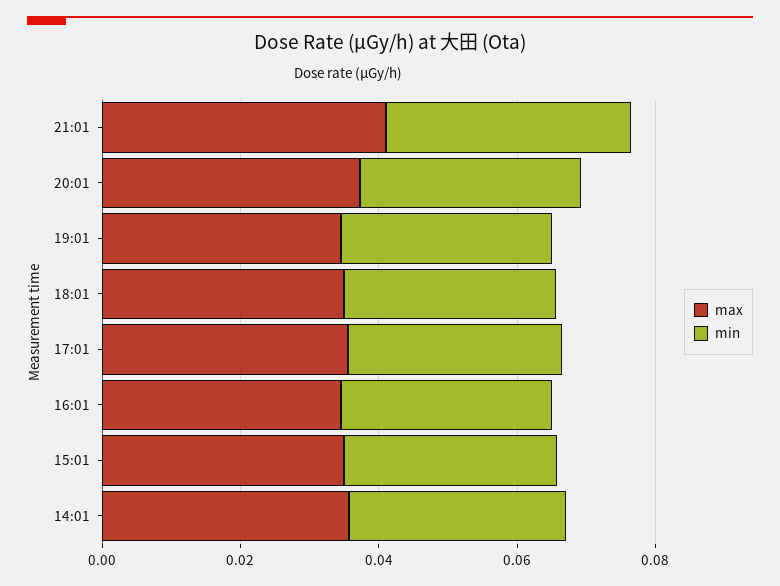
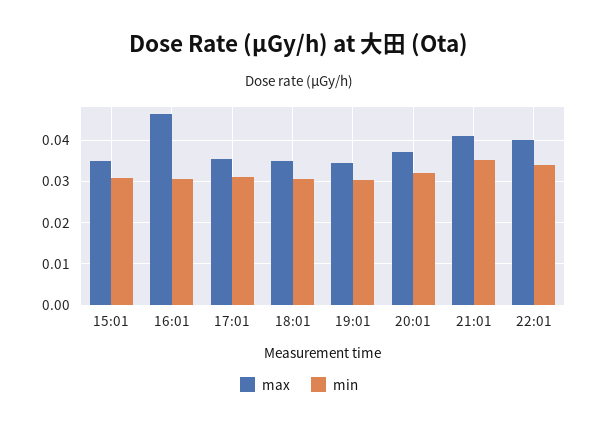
max, 16:01: 0.035 -> 0.046
max, 14:01: 0.035 -> none
min, 14:01: 0.03 -> none
max, 22:01: none -> 0.04
min, 22:01: none -> 0.034

